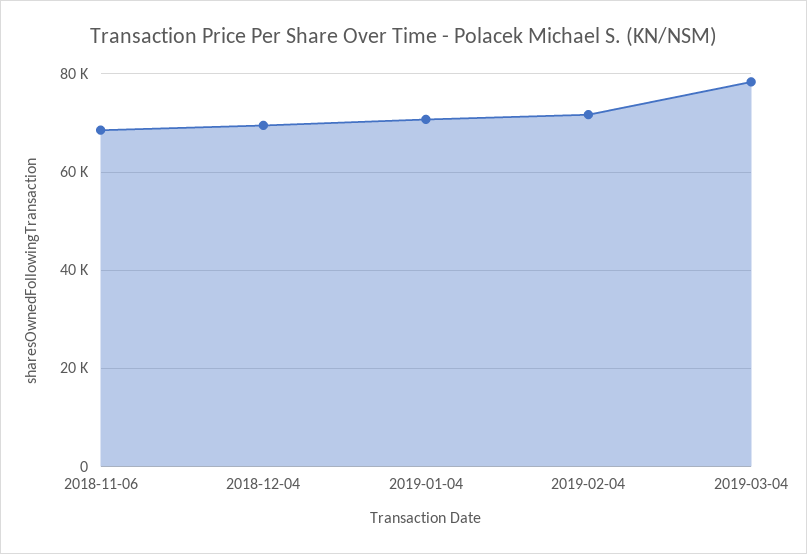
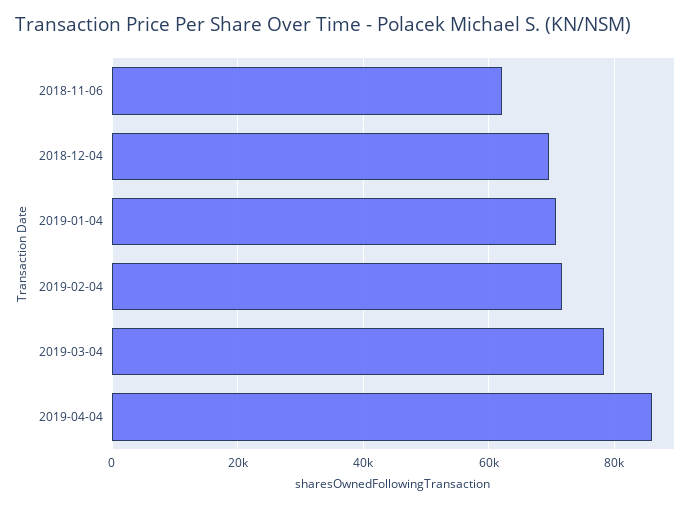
2018-11-06: 68000 -> 62000
2019-04-04: none -> 86000

